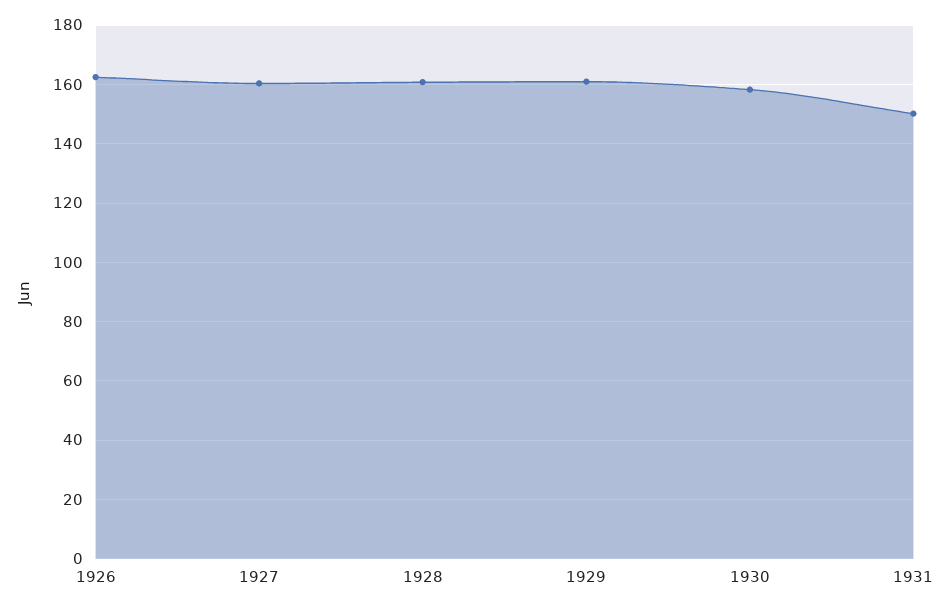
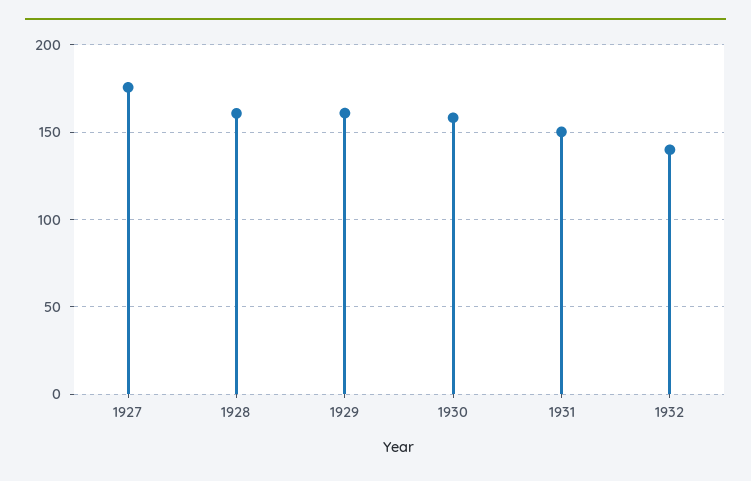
1926: 162.5 -> none
1927: 160 -> 175
1932: none -> 140

